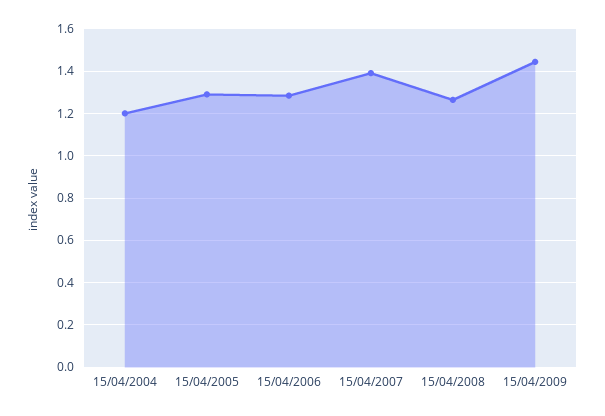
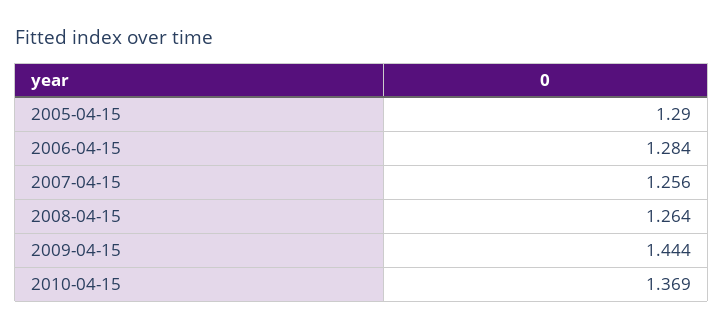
15/04/2004: 1.2 -> none
15/04/2007: 1.4 -> 1.256
2010-04-15: none -> 1.369

